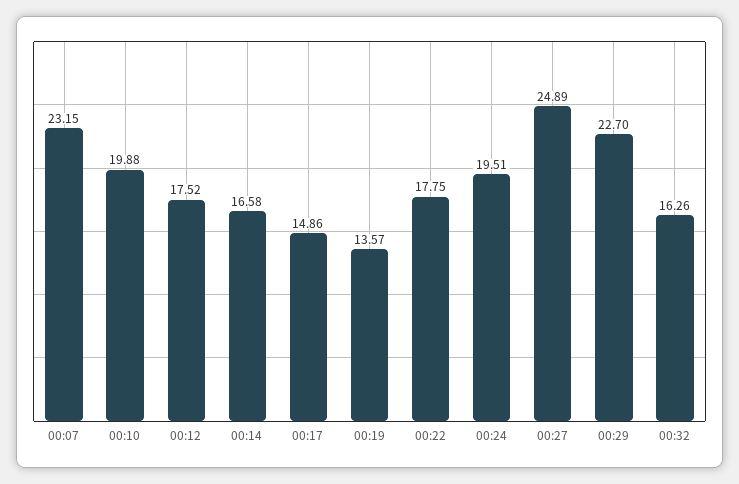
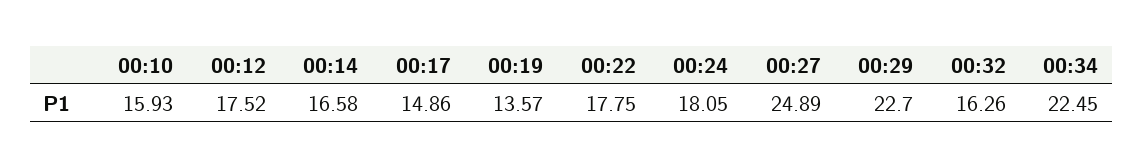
00:07: 23.15 -> none
00:10: 19.88 -> 15.93
00:24: 19.51 -> 18.05
00:34: none -> 22.45

